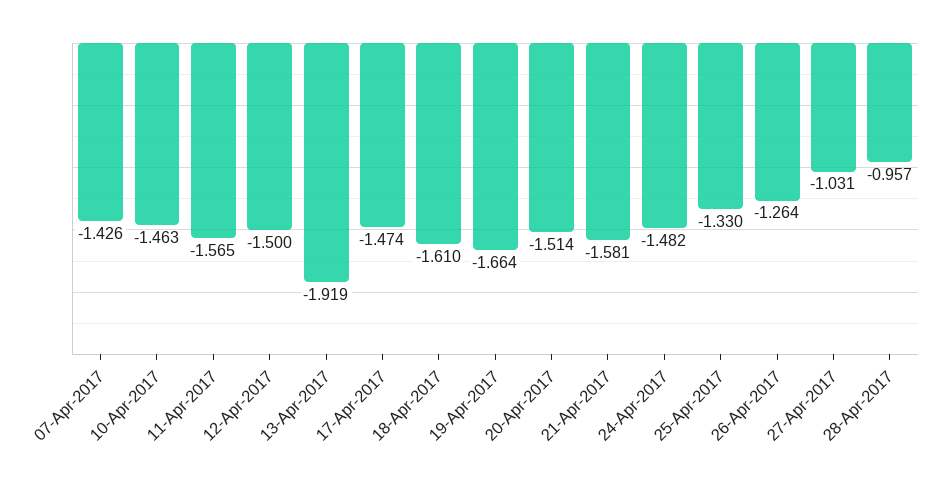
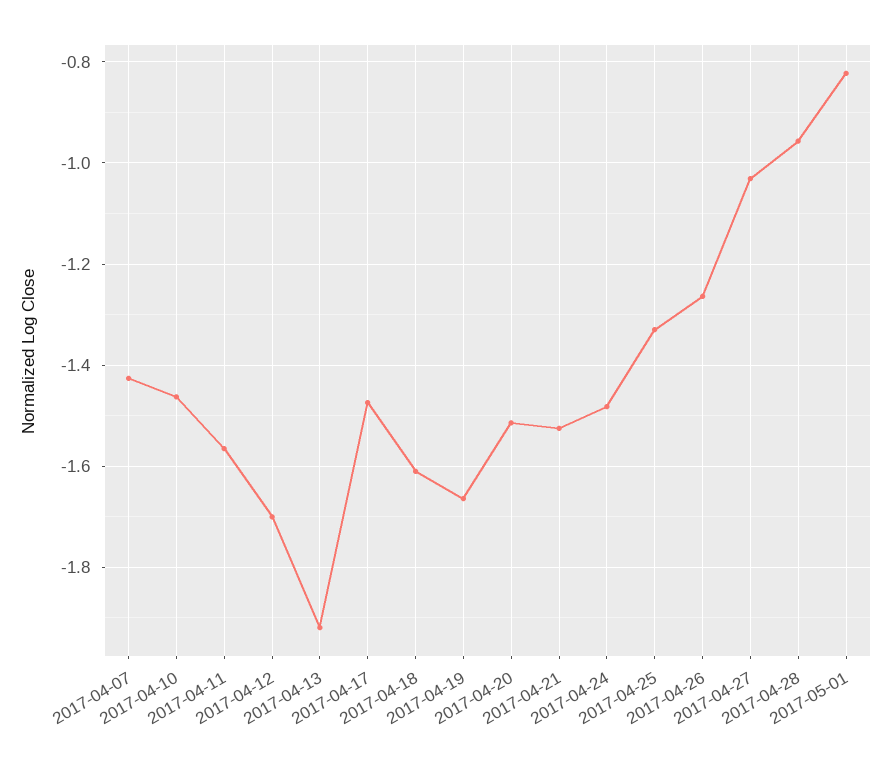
12-Apr-2017: -1.5 -> -1.7
21-Apr-2017: -1.581 -> -1.52
2017-05-01: none -> -0.82

